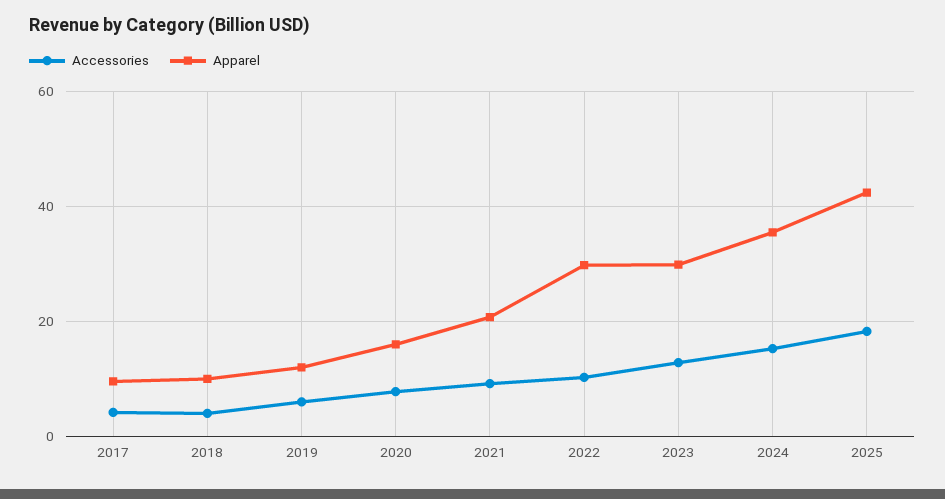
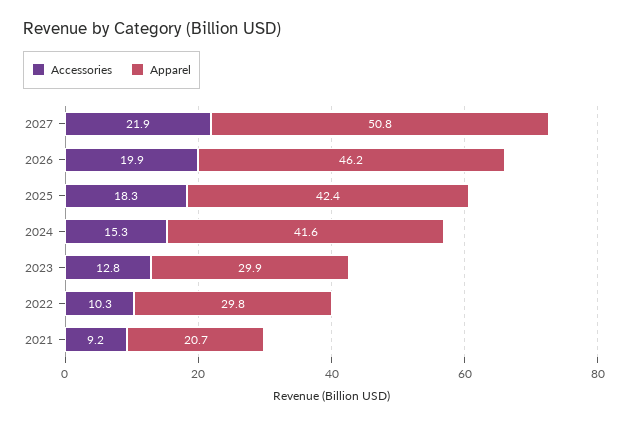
Accessories, 2017: 4 -> none
Apparel, 2017: 10 -> none
Accessories, 2018: 4 -> none
Apparel, 2018: 10 -> none
Accessories, 2019: 6 -> none
Apparel, 2019: 12 -> none
Accessories, 2020: 8 -> none
Apparel, 2020: 16 -> none
Apparel, 2024: 36 -> 41.6
Accessories, 2027: none -> 21.9
Apparel, 2027: none -> 50.8
Accessories, 2026: none -> 19.9
Apparel, 2026: none -> 46.2

